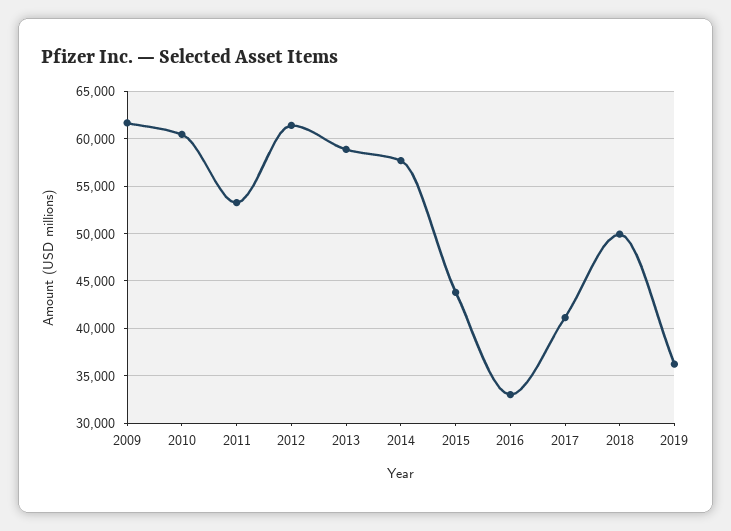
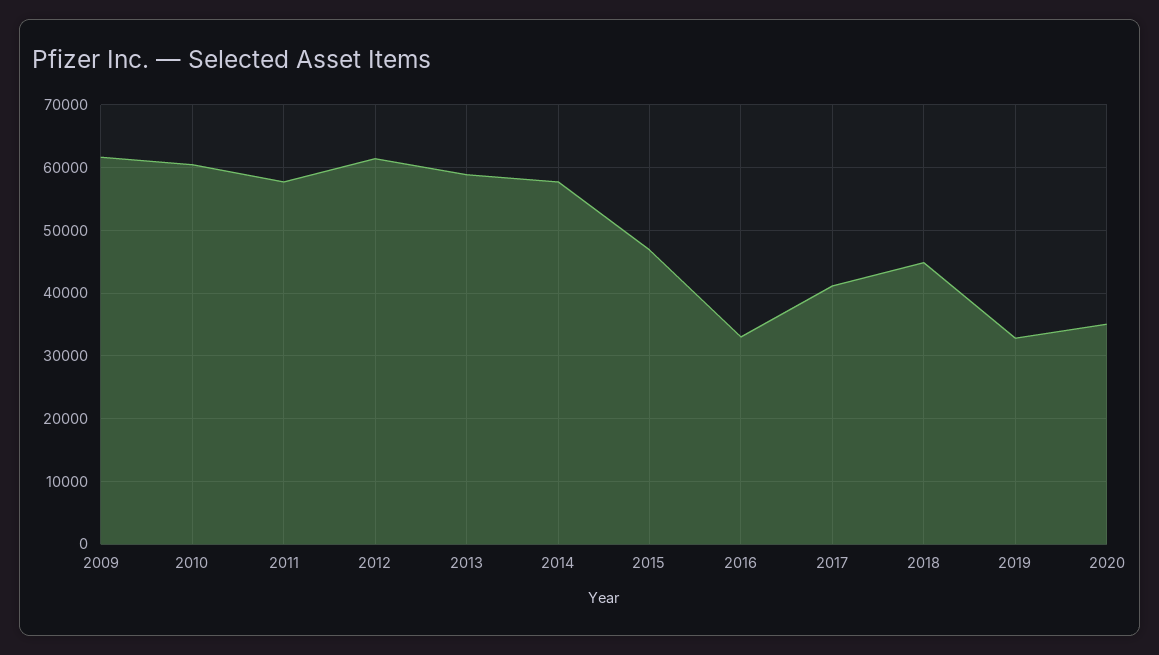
2011: 53000 -> 58000
2015: 44000 -> 47000
2018: 50000 -> 45000
2019: 36000 -> 33000
2020: none -> 35000

